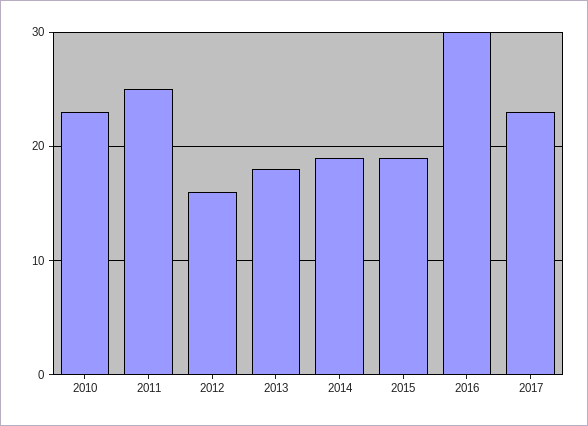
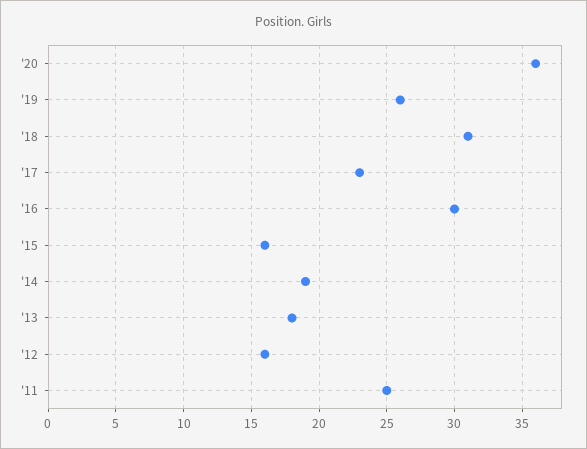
2010: 23 -> none
2015: 19 -> 16
'20: none -> 36
'19: none -> 26
'18: none -> 31

